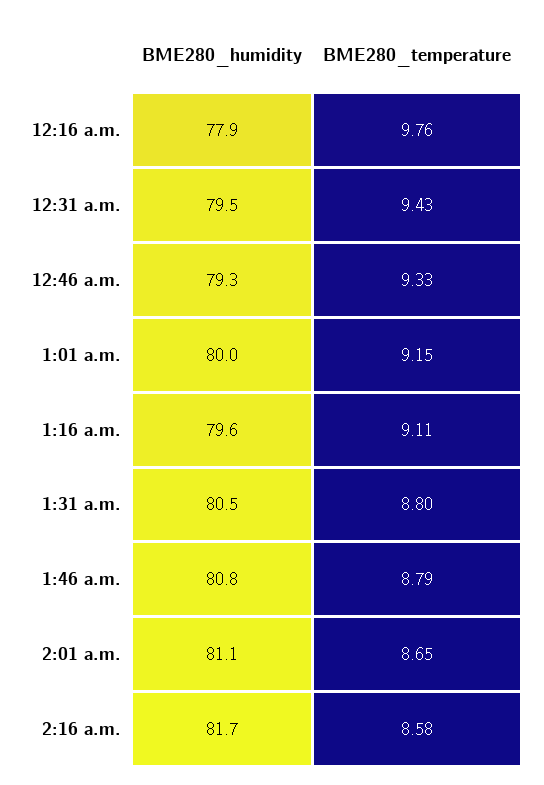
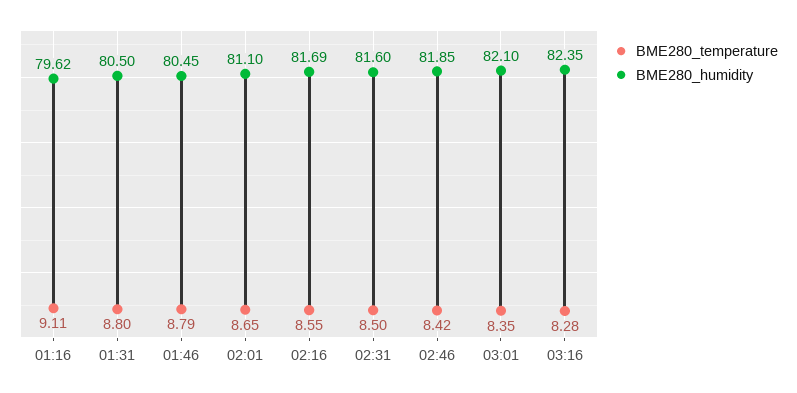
BME280_humidity, 12:16 a.m.: 77.9 -> none
BME280_temperature, 12:16 a.m.: 9.76 -> none
BME280_humidity, 12:31 a.m.: 79.5 -> none
BME280_temperature, 12:31 a.m.: 9.43 -> none
BME280_humidity, 12:46 a.m.: 79.3 -> none
BME280_temperature, 12:46 a.m.: 9.33 -> none
BME280_humidity, 1:01 a.m.: 80 -> none
BME280_temperature, 1:01 a.m.: 9.15 -> none
BME280_humidity, 1:46 a.m.: 80.8 -> 80.45
BME280_temperature, 2:16 a.m.: 8.58 -> 8.55
BME280_temperature, 02:31: none -> 8.5
BME280_humidity, 02:31: none -> 81.6
BME280_temperature, 02:46: none -> 8.42
BME280_humidity, 02:46: none -> 81.85
BME280_temperature, 03:01: none -> 8.35
BME280_humidity, 03:01: none -> 82.1
BME280_temperature, 03:16: none -> 8.28
BME280_humidity, 03:16: none -> 82.35

